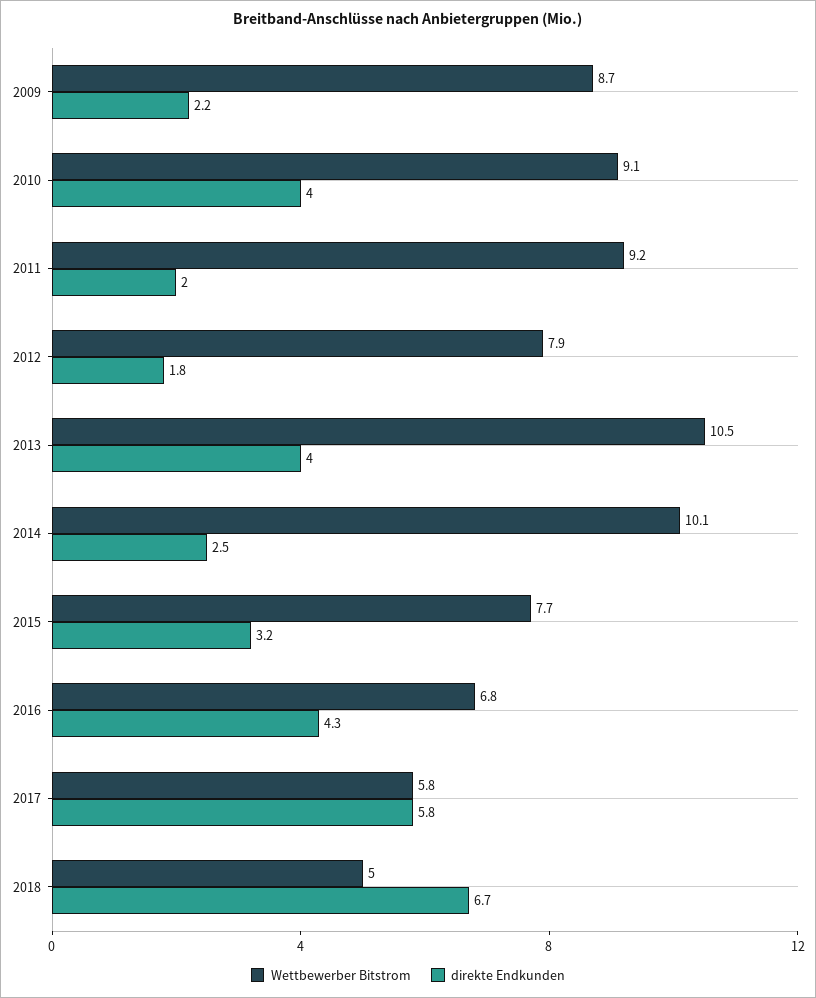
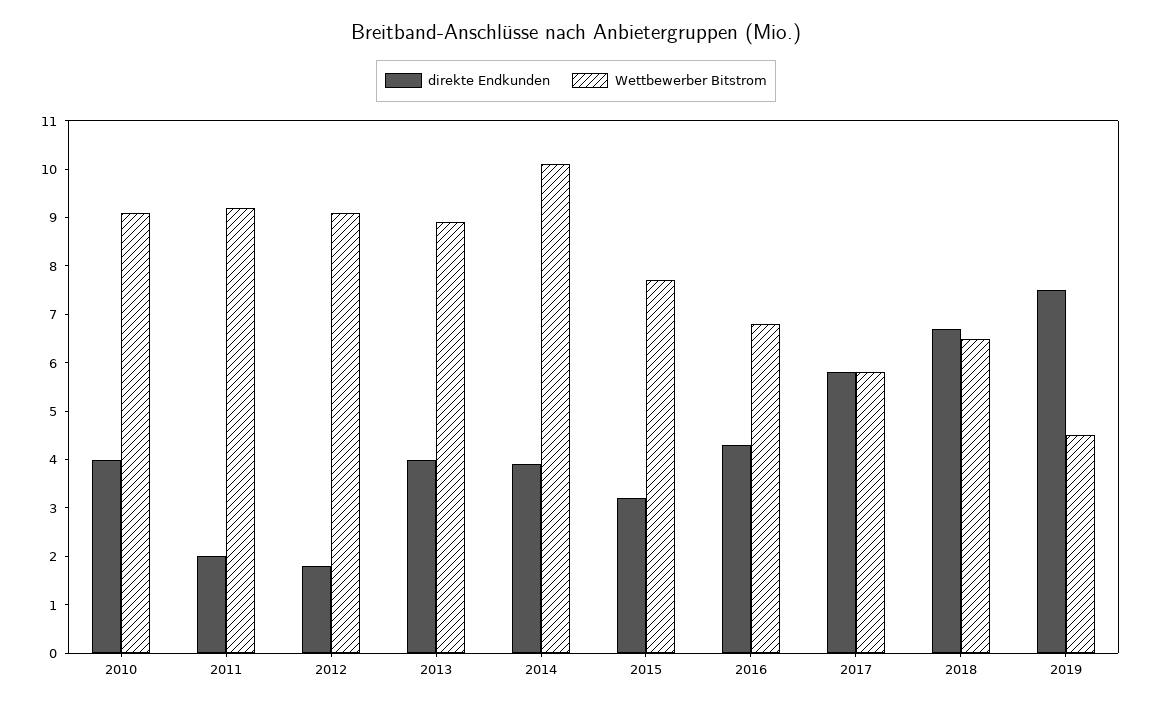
Wettbewerber Bitstrom, 2009: 8.7 -> none
direkte Endkunden, 2009: 2.2 -> none
Wettbewerber Bitstrom, 2012: 7.9 -> 9
Wettbewerber Bitstrom, 2013: 10.5 -> 9
direkte Endkunden, 2014: 2.5 -> 4
Wettbewerber Bitstrom, 2018: 5 -> 6.5
direkte Endkunden, 2019: none -> 7.5
Wettbewerber Bitstrom, 2019: none -> 4.5

